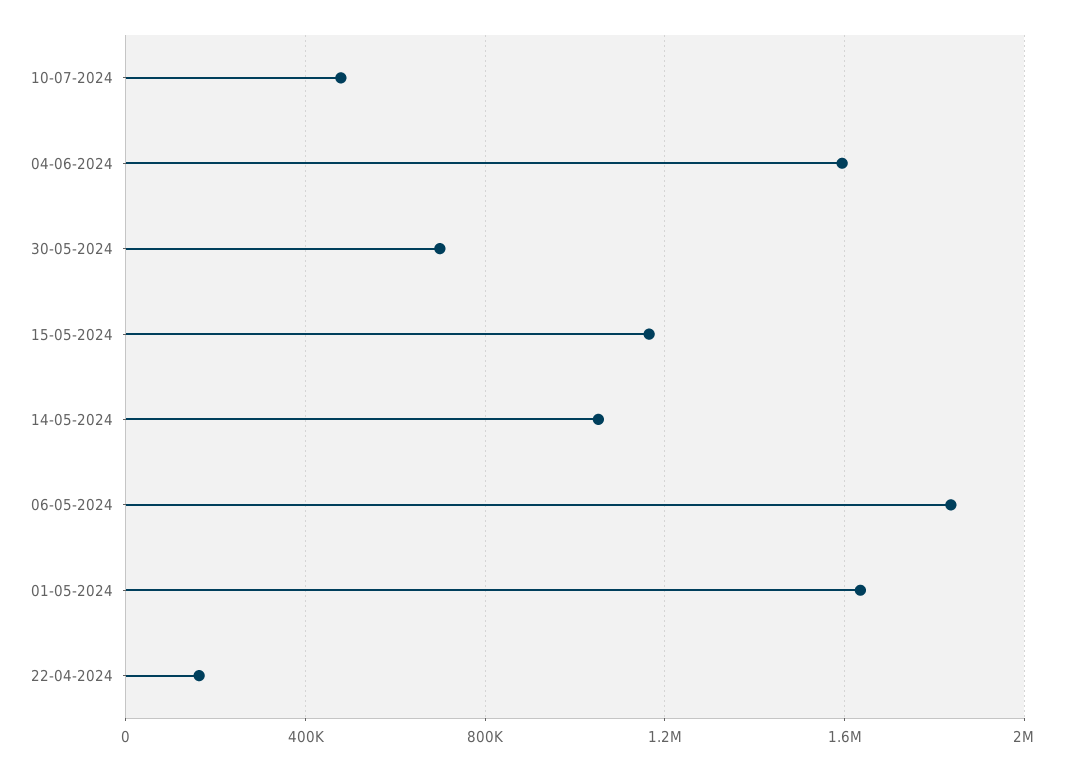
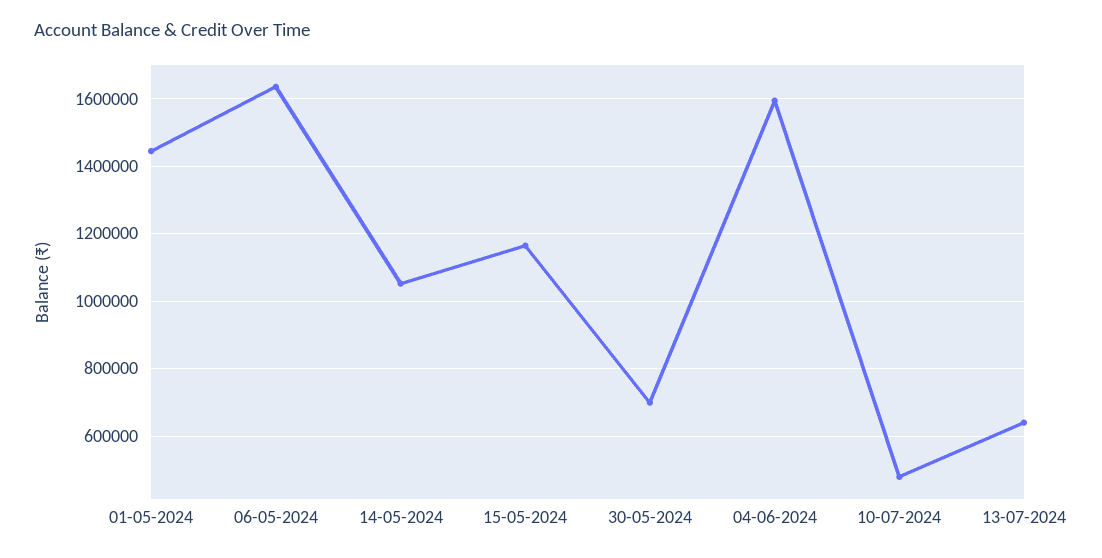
06-05-2024: 1850000 -> 1640000
01-05-2024: 1650000 -> 1440000
22-04-2024: 150000 -> none
13-07-2024: none -> 640000

